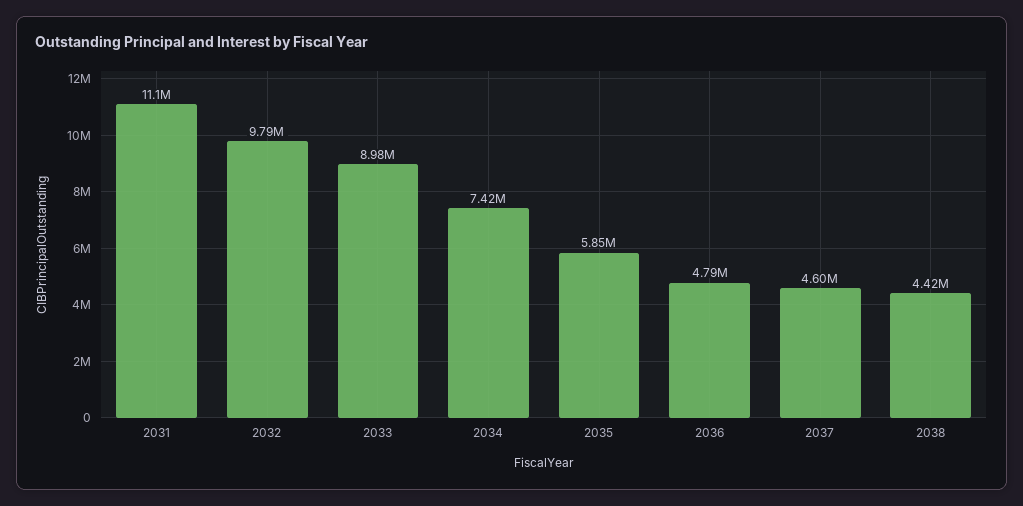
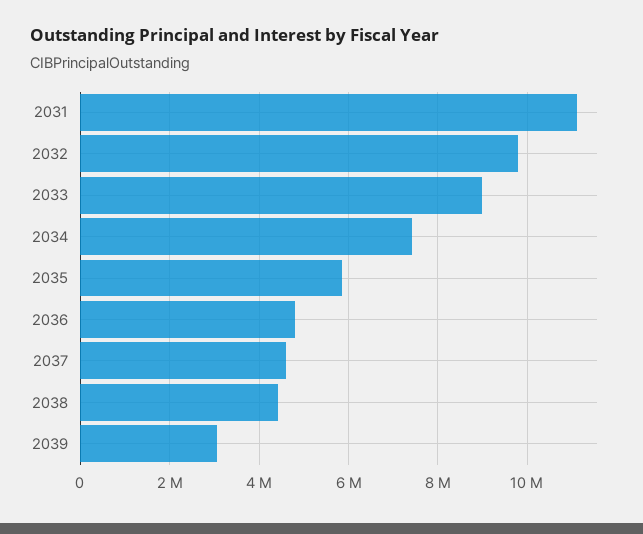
2039: none -> 3000000

